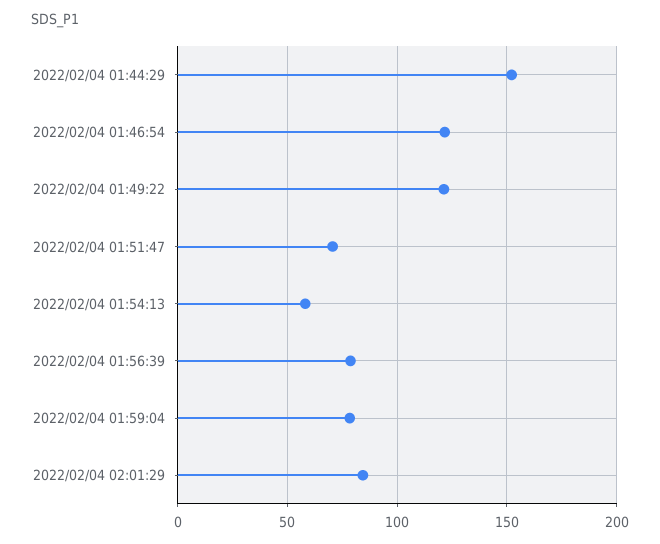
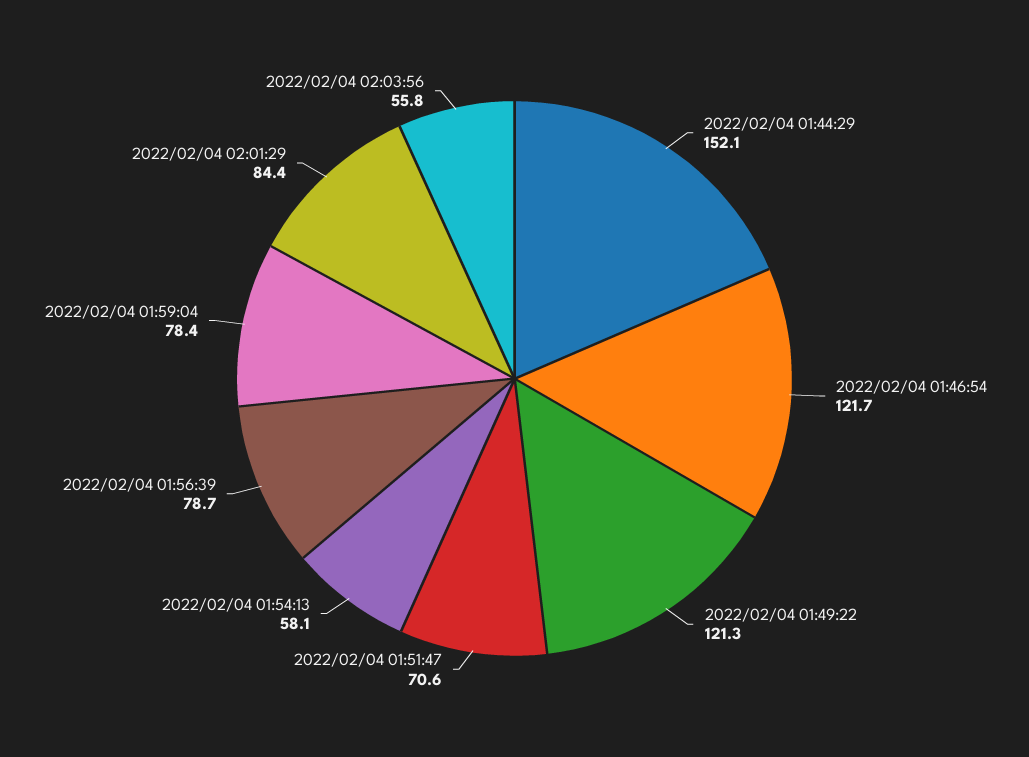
2022/02/04 02:03:56: none -> 55.8

